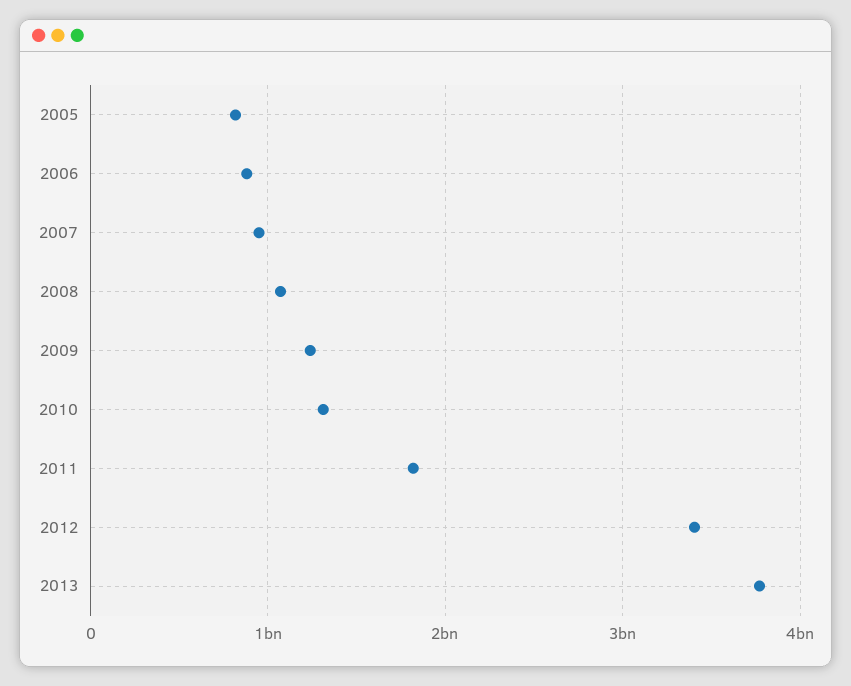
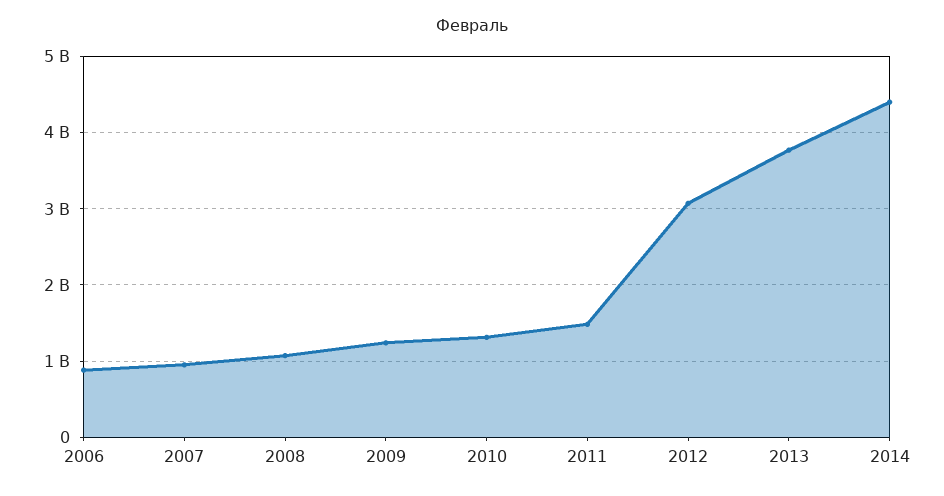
2005: 800000000 -> none
2011: 1800000000 -> 1500000000
2012: 3400000000 -> 3100000000
2014: none -> 4400000000

